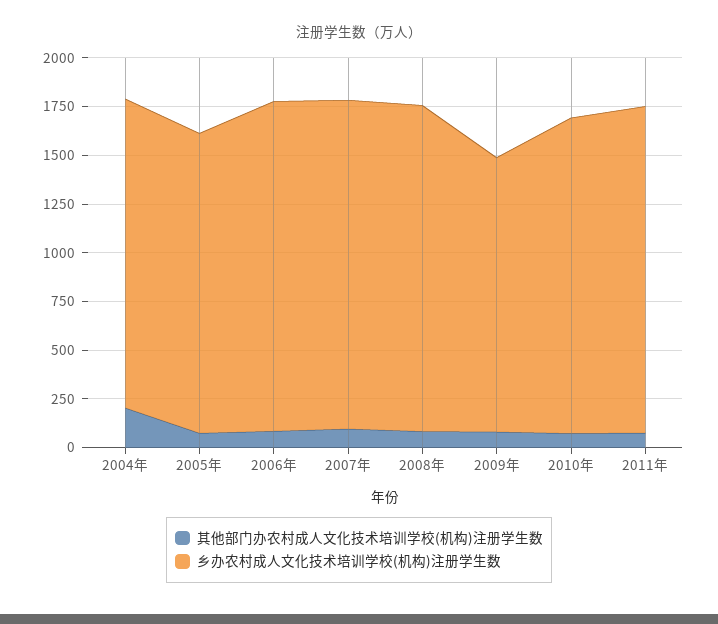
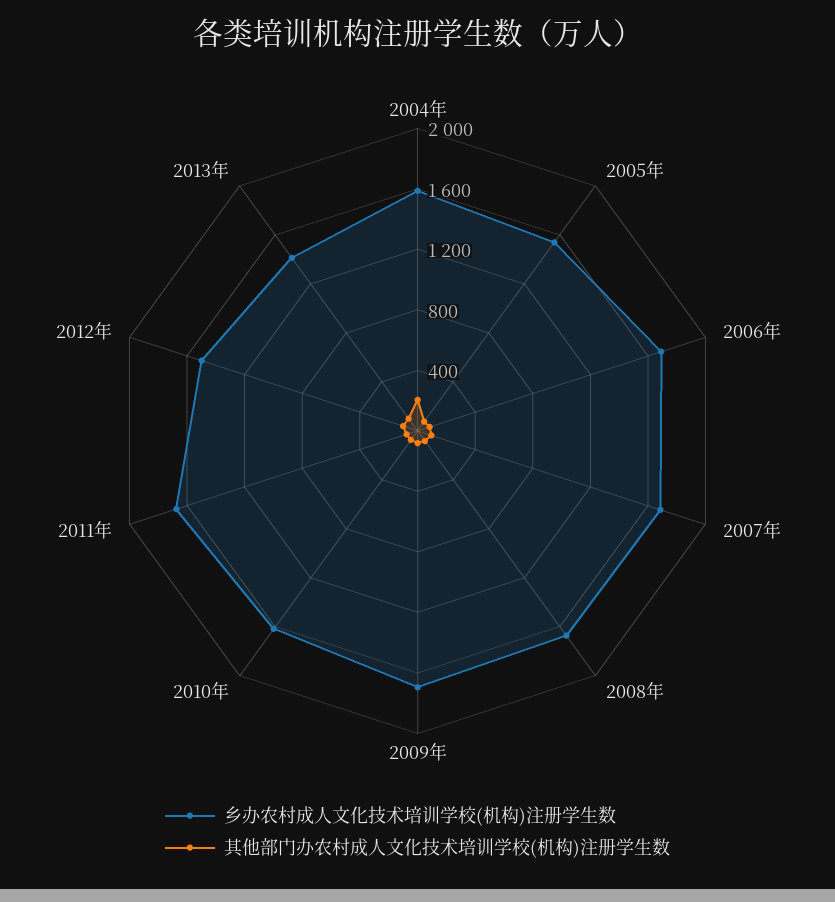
乡办农村成人文化技术培训学校(机构)注册学生数, 2009年: 1400 -> 1700
乡办农村成人文化技术培训学校(机构)注册学生数, 2012年: none -> 1500
其他部门办农村成人文化技术培训学校(机构)注册学生数, 2012年: none -> 100
乡办农村成人文化技术培训学校(机构)注册学生数, 2013年: none -> 1400
其他部门办农村成人文化技术培训学校(机构)注册学生数, 2013年: none -> 100

